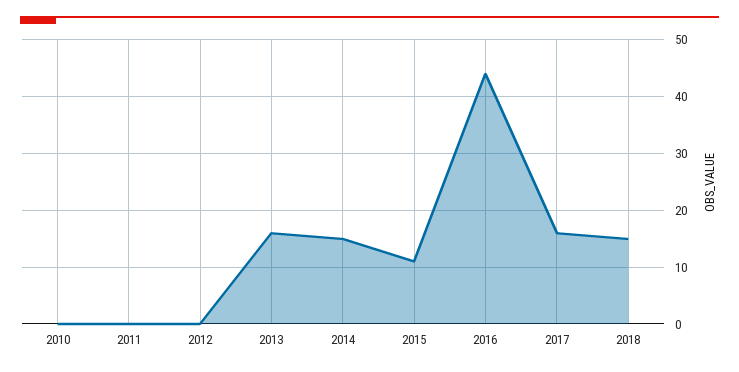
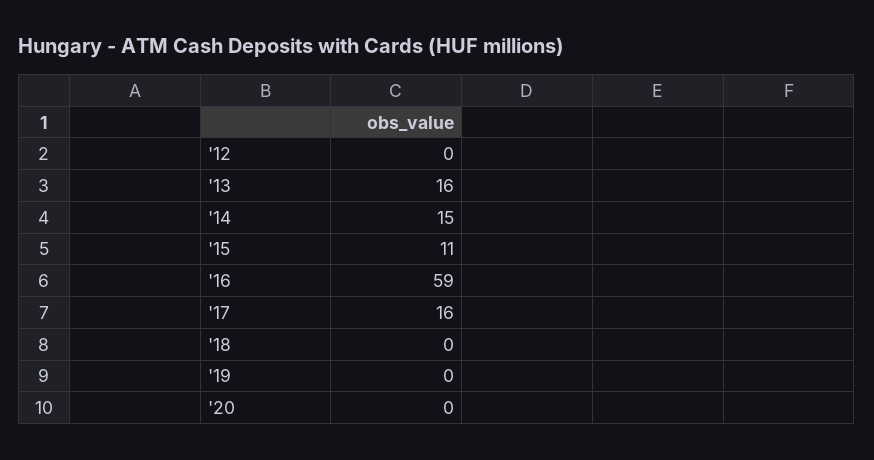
2010: 0 -> none
2011: 0 -> none
2016: 45 -> 59
2018: 15 -> 0
'19: none -> 0
'20: none -> 0

